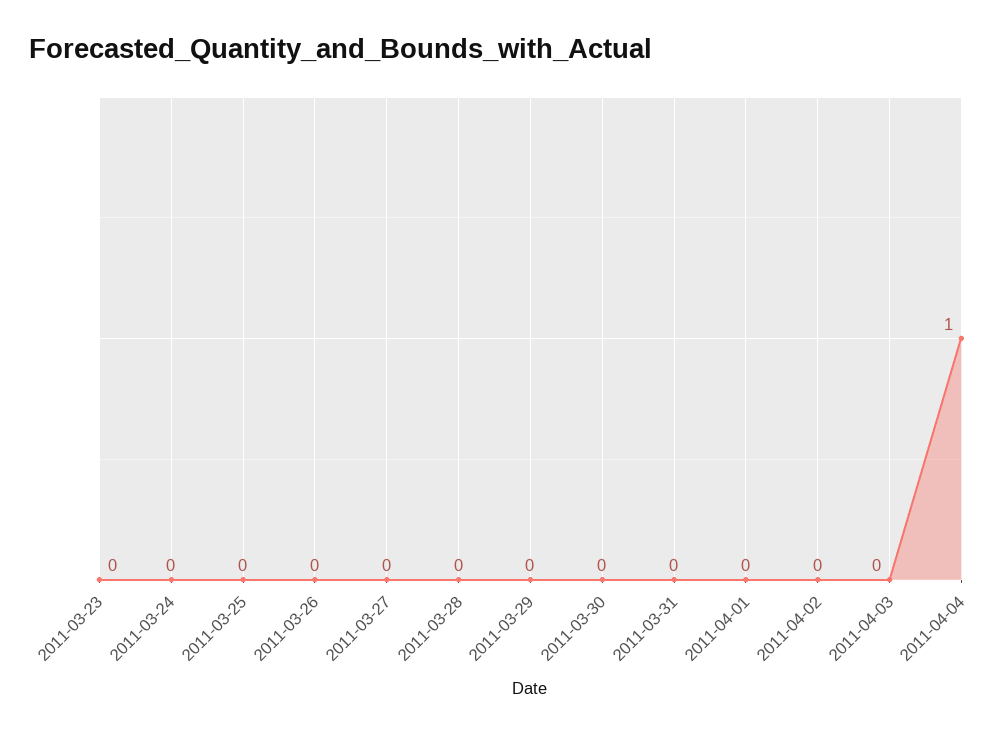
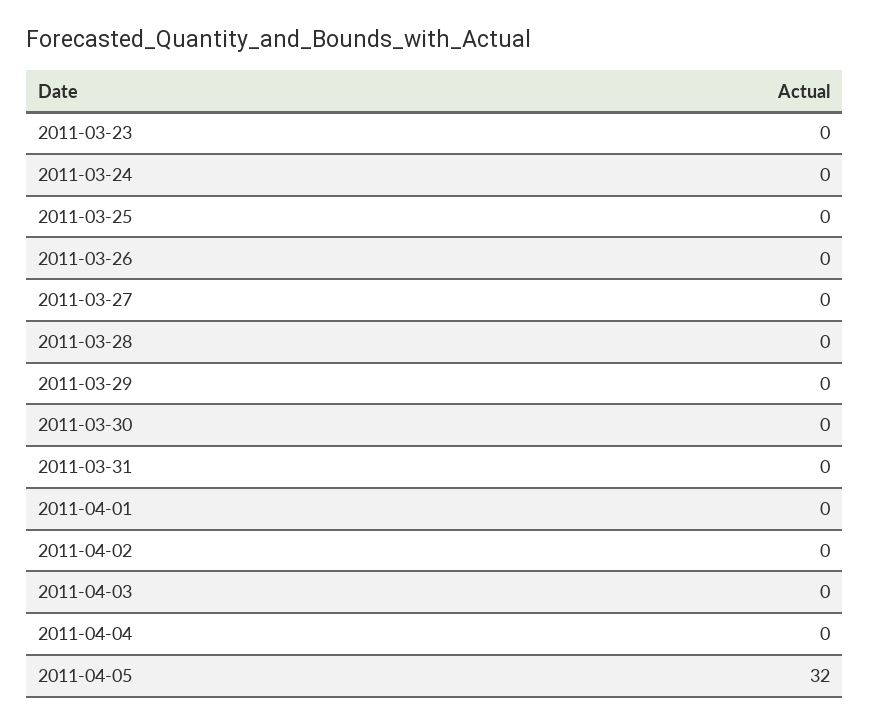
2011-04-04: 1 -> 0
2011-04-05: none -> 32

